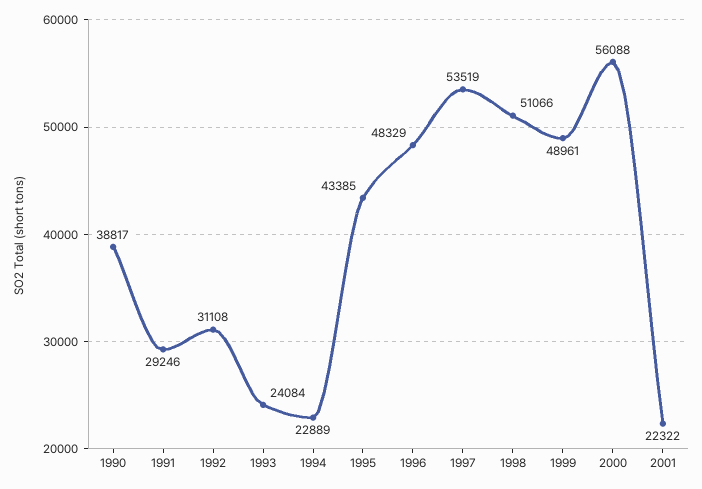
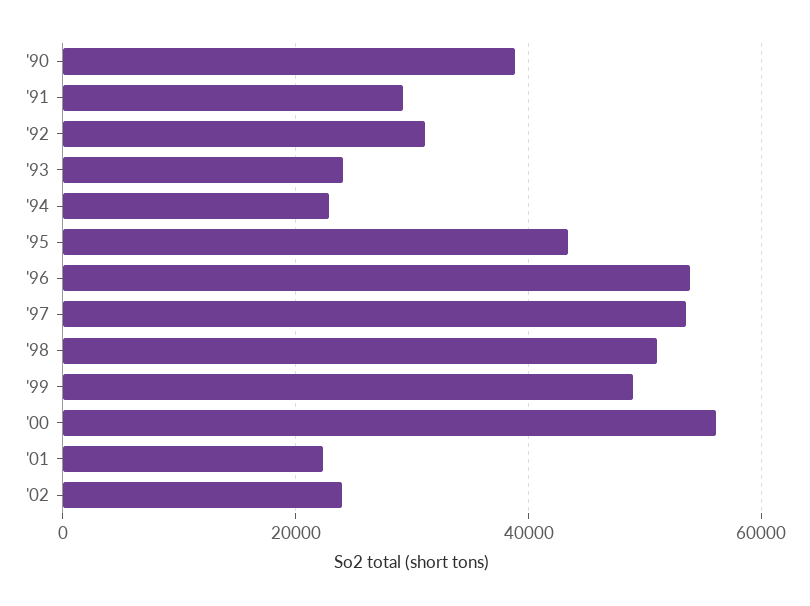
1996: 48329 -> 54000
'02: none -> 24000

